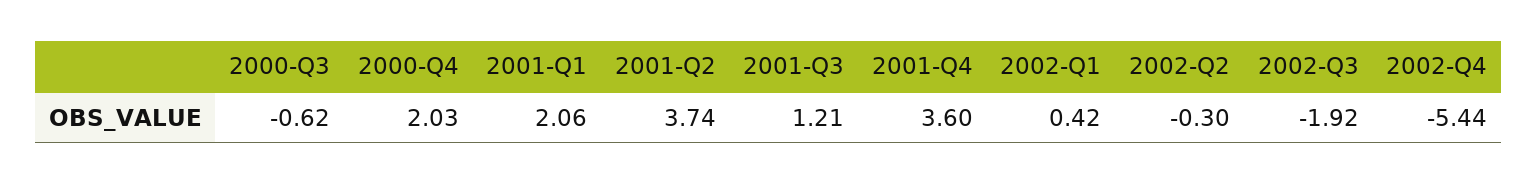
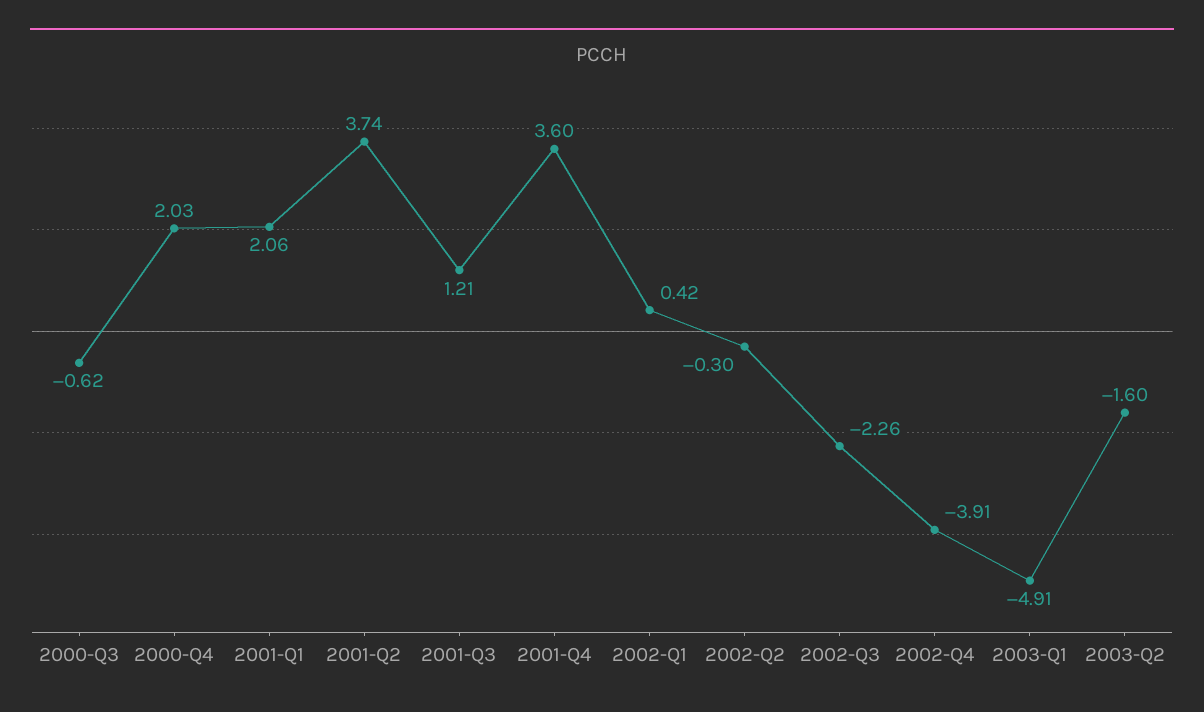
2002-Q3: -1.92 -> -2.26
2002-Q4: -5.44 -> -3.91
2003-Q1: none -> -4.91
2003-Q2: none -> -1.6

